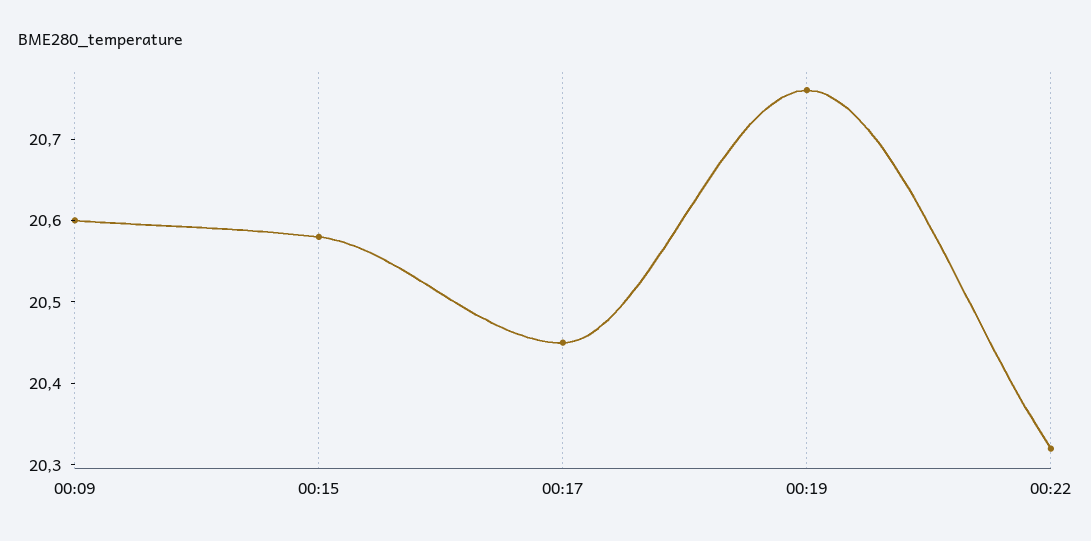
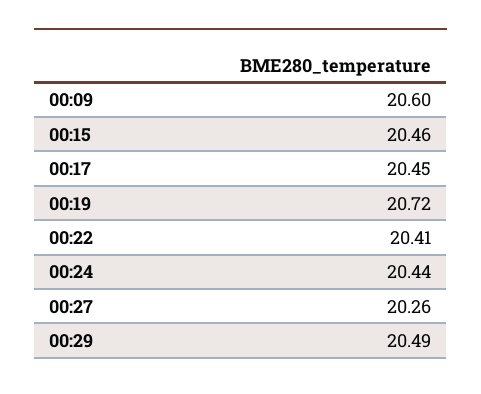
00:15: 20.58 -> 20.46
00:19: 20.76 -> 20.72
00:22: 20.32 -> 20.41
00:24: none -> 20.44
00:27: none -> 20.26
00:29: none -> 20.49

